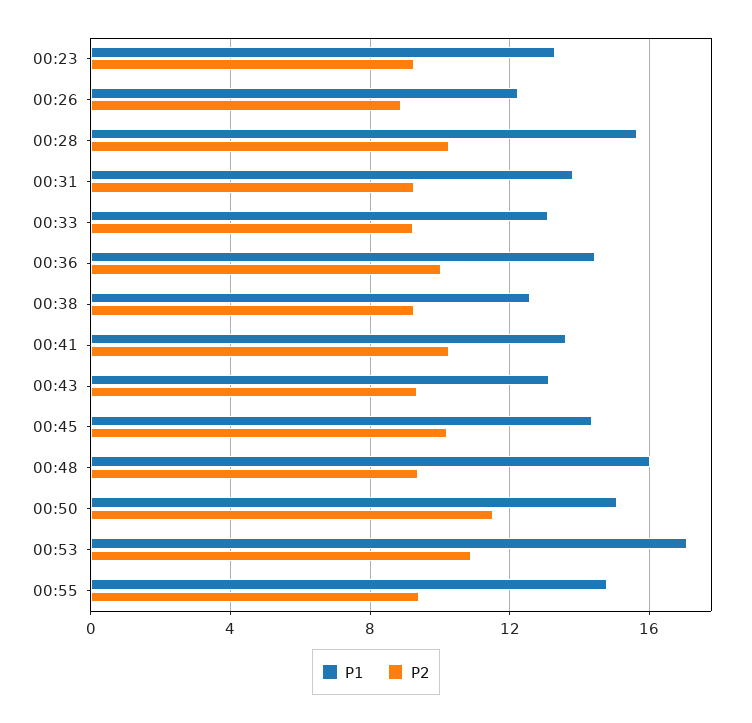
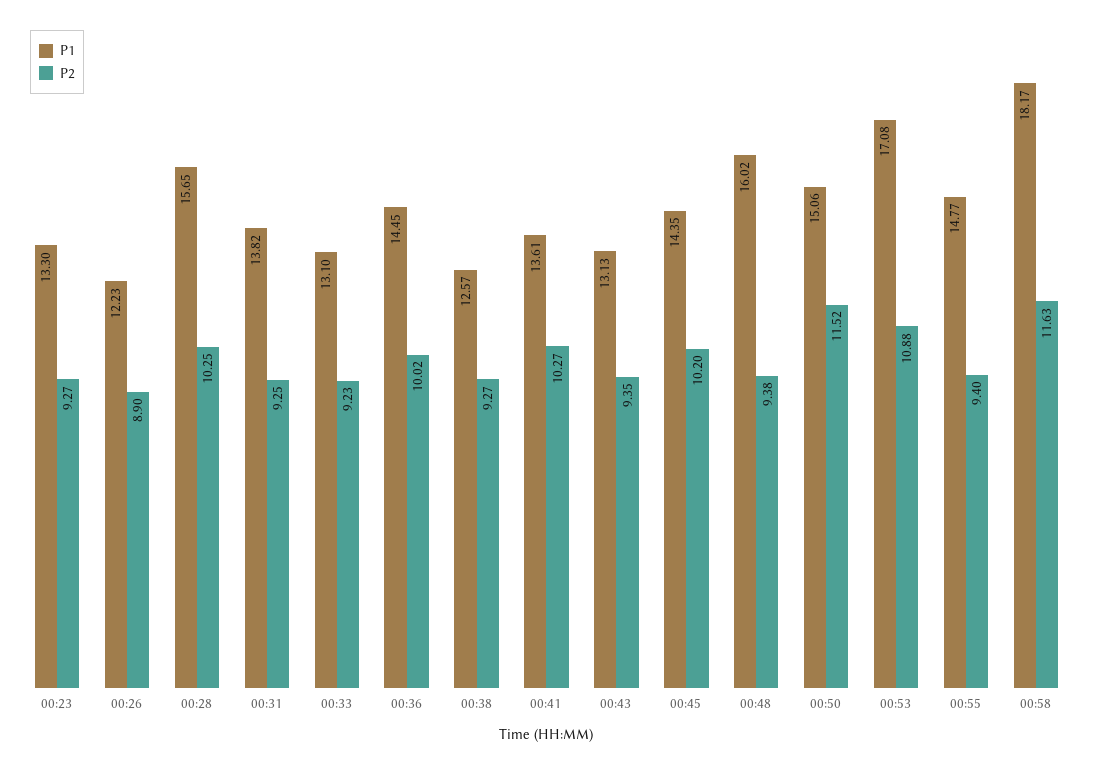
P1, 00:58: none -> 18.17
P2, 00:58: none -> 11.63

